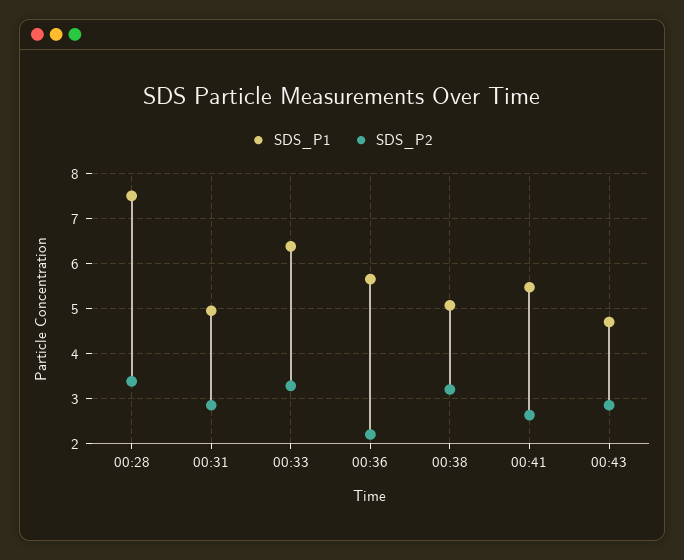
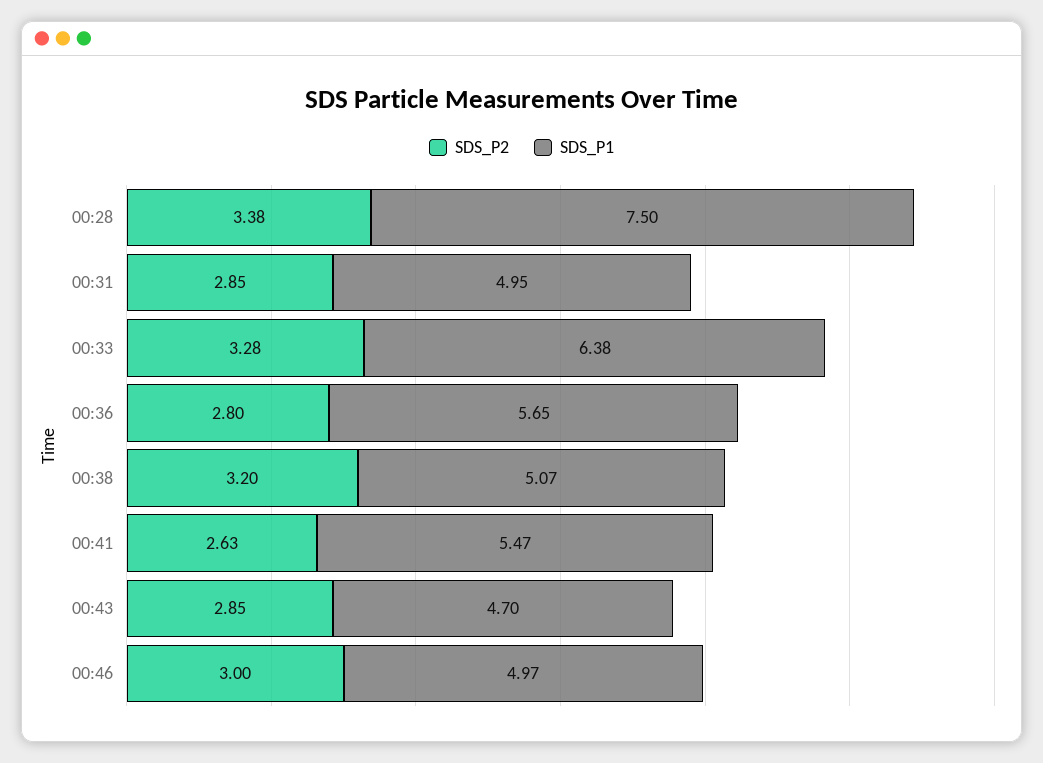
SDS_P2, 00:36: 2.2 -> 2.8
SDS_P2, 00:46: none -> 3
SDS_P1, 00:46: none -> 4.97

